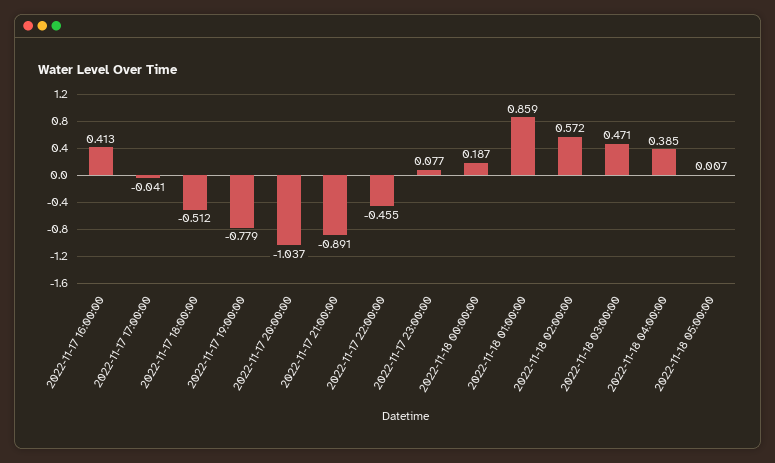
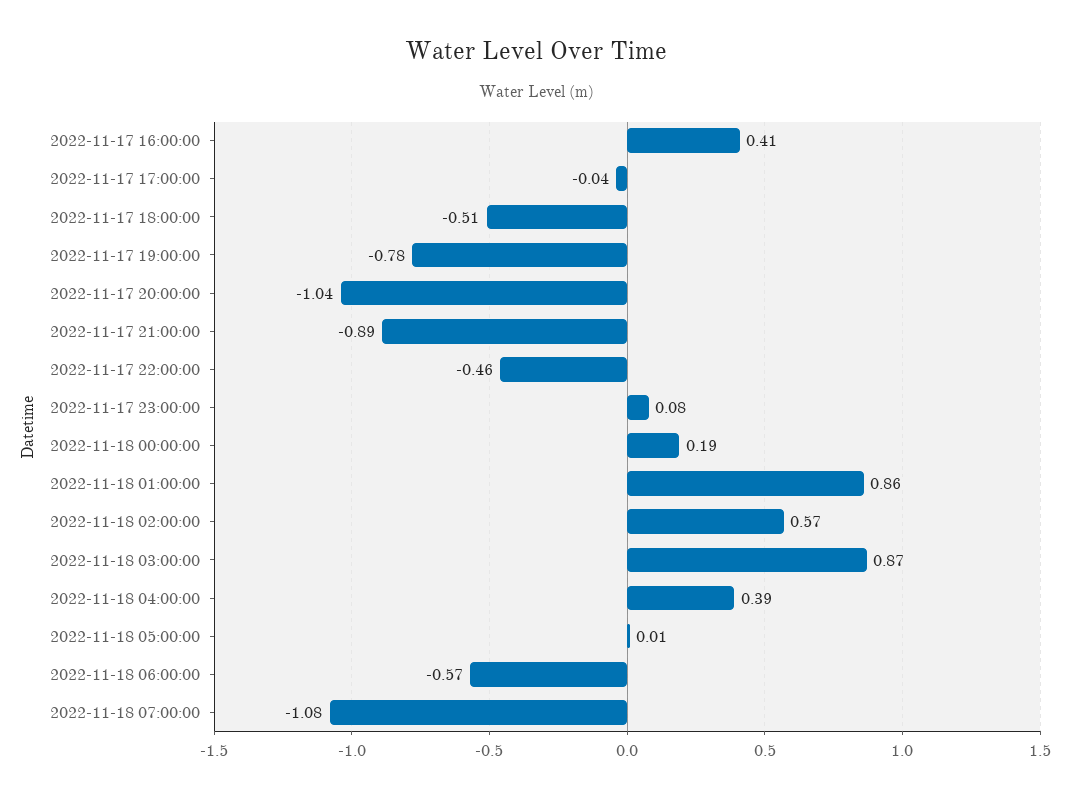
2022-11-18 03:00:00: 0.471 -> 0.87
2022-11-18 06:00:00: none -> -0.57
2022-11-18 07:00:00: none -> -1.08

